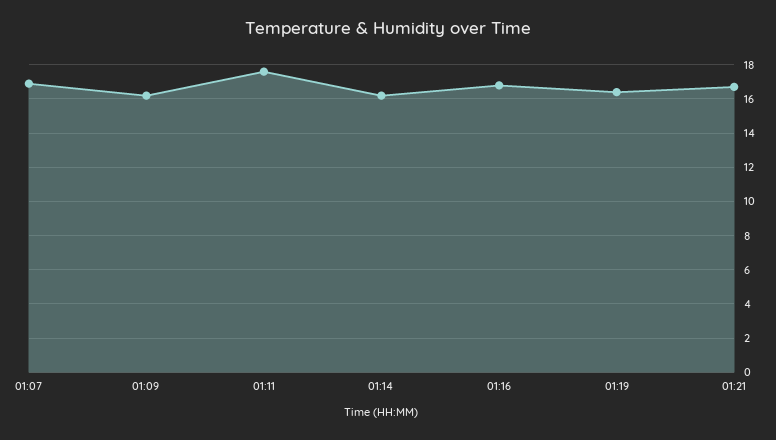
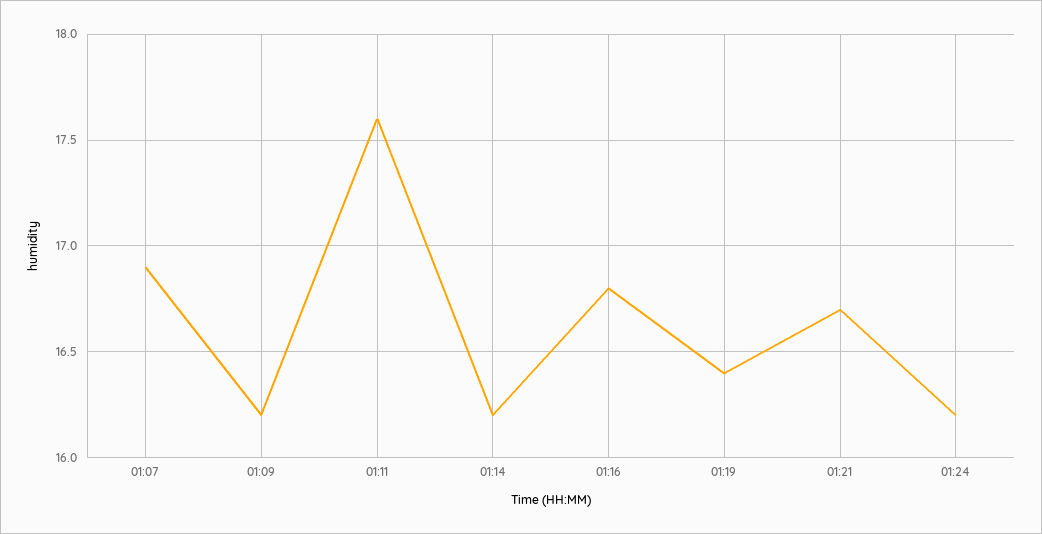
01:24: none -> 16.2

